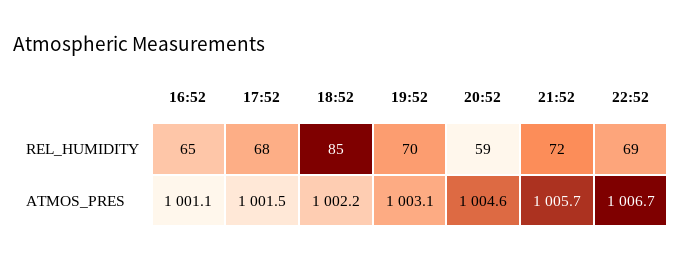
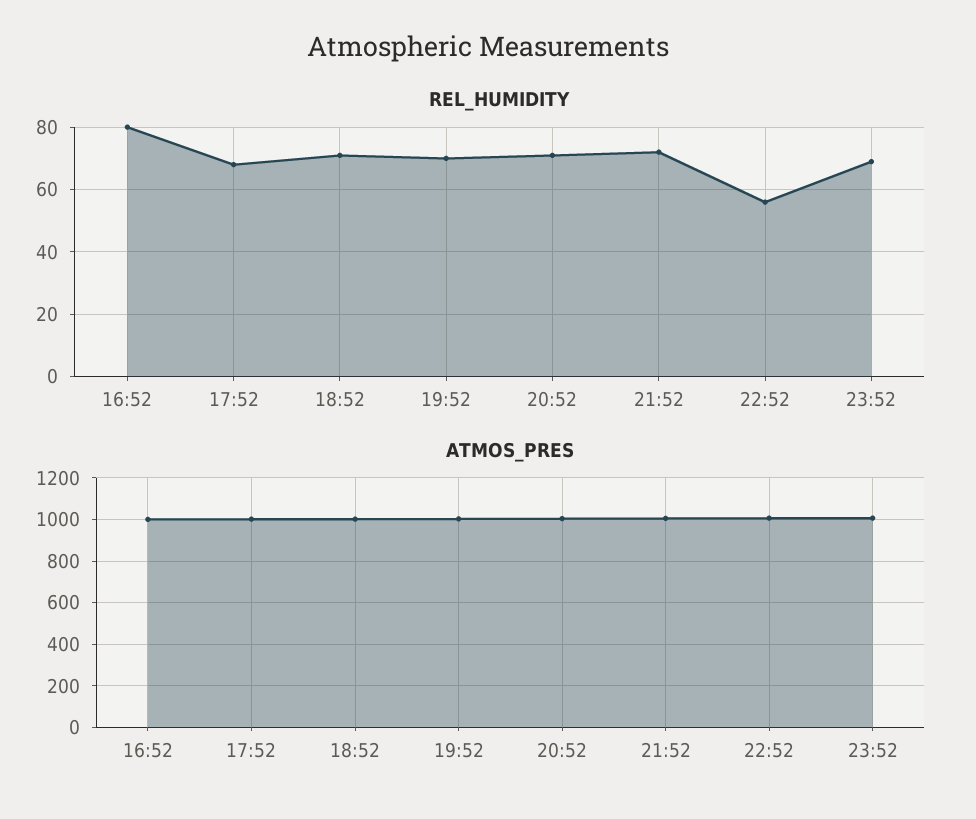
REL_HUMIDITY, 16:52: 65 -> 80
REL_HUMIDITY, 18:52: 85 -> 70
REL_HUMIDITY, 20:52: 59 -> 70
REL_HUMIDITY, 22:52: 69 -> 55
REL_HUMIDITY, 23:52: none -> 70
ATMOS_PRES, 23:52: none -> 1000

